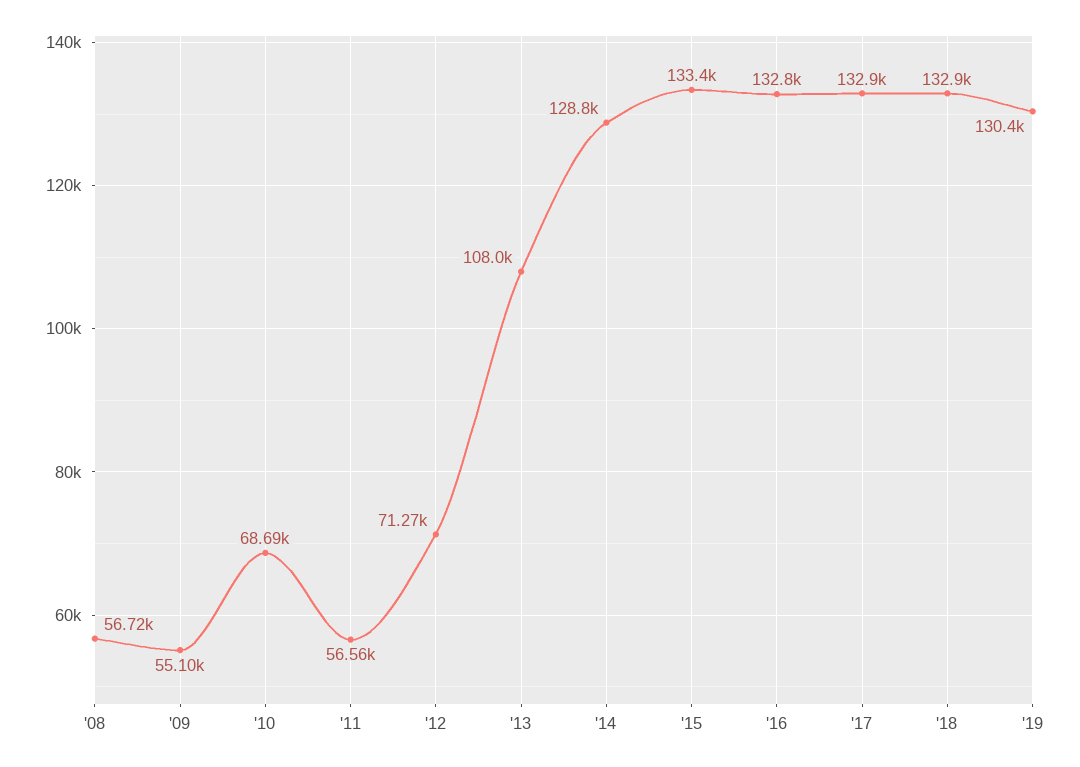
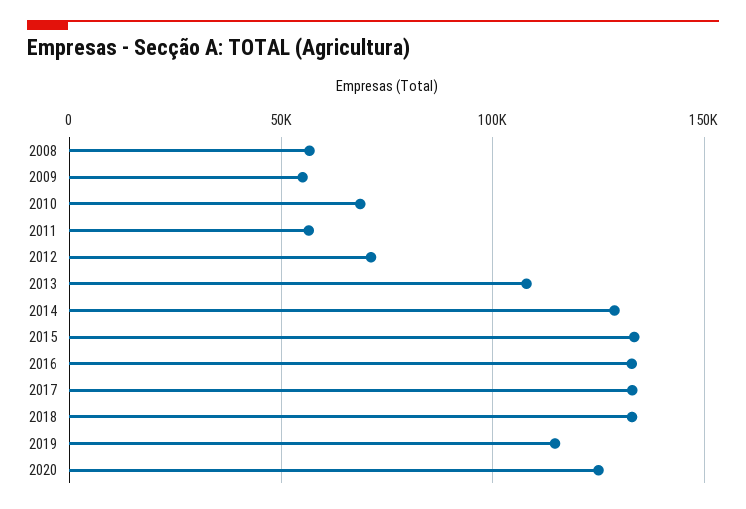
'19: 130400 -> 115000
2020: none -> 125000

